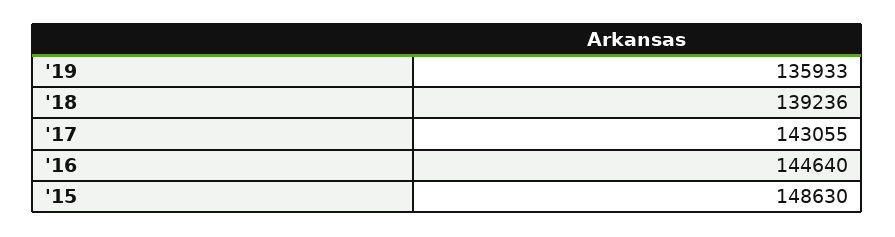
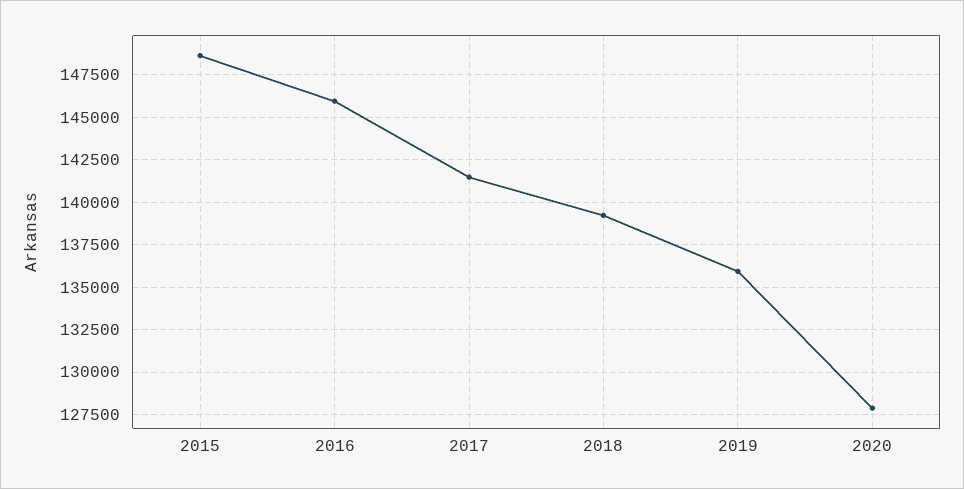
'17: 143055 -> 141500
'16: 144640 -> 146000
2020: none -> 128000

